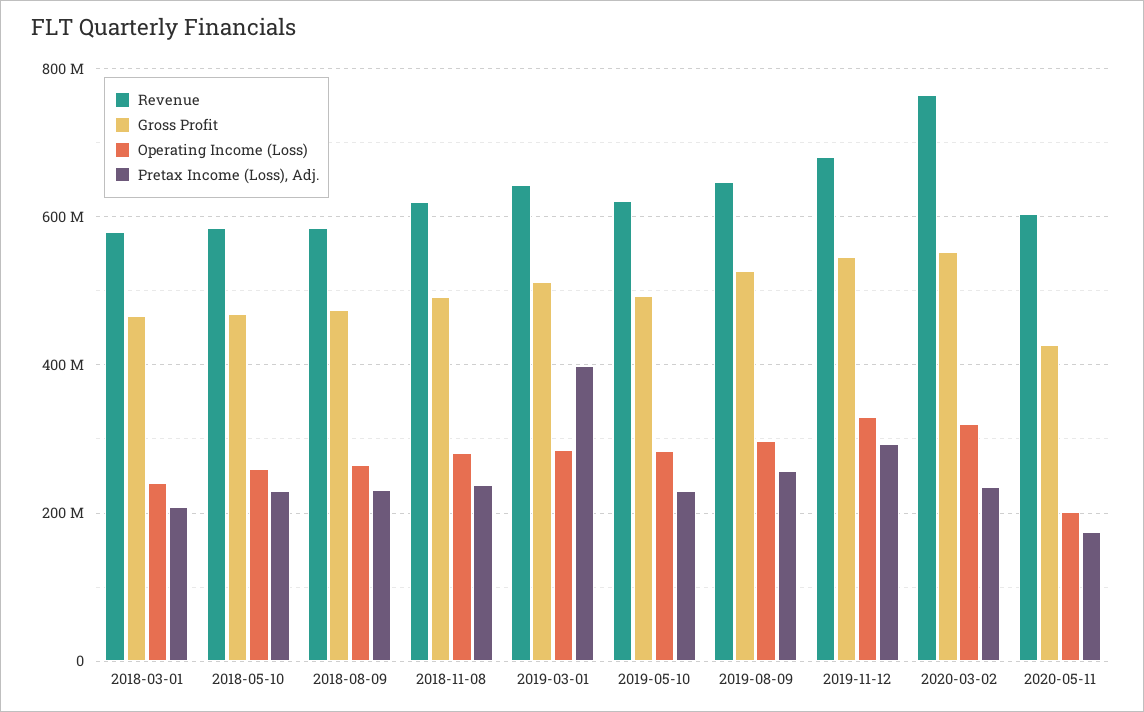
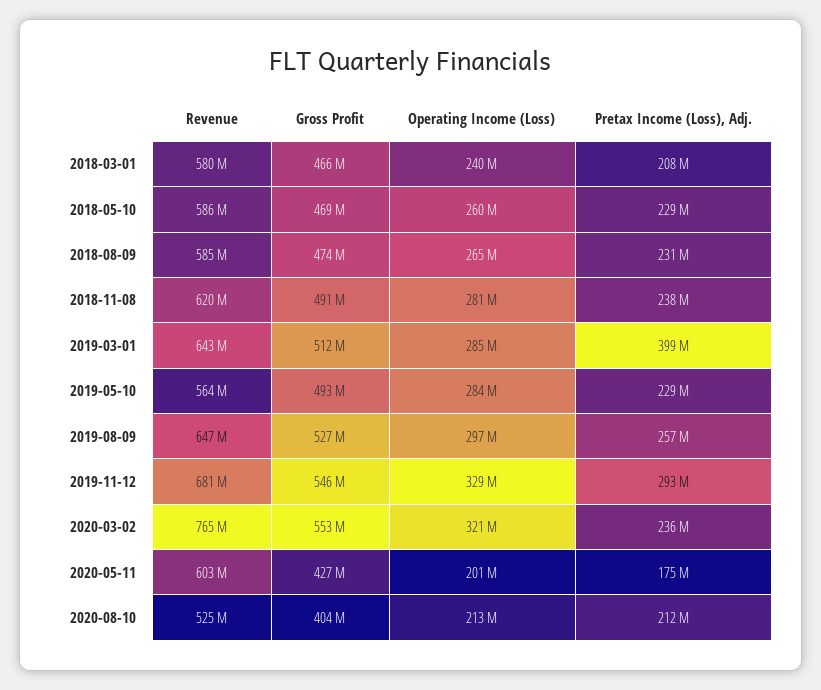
Revenue, 2019-05-10: 620000000 -> 564000000
Revenue, 2020-08-10: none -> 525000000
Gross Profit, 2020-08-10: none -> 404000000
Operating Income (Loss), 2020-08-10: none -> 213000000
Pretax Income (Loss), Adj., 2020-08-10: none -> 212000000

